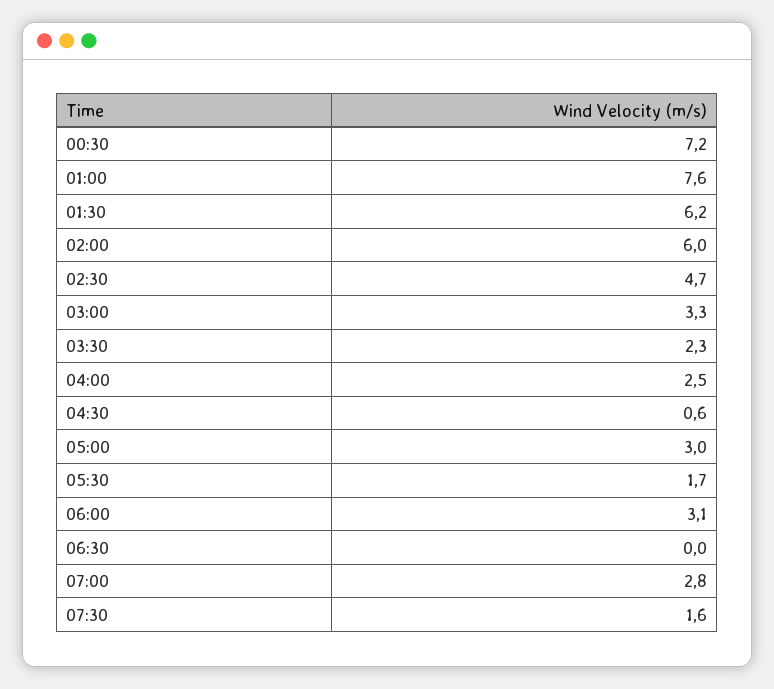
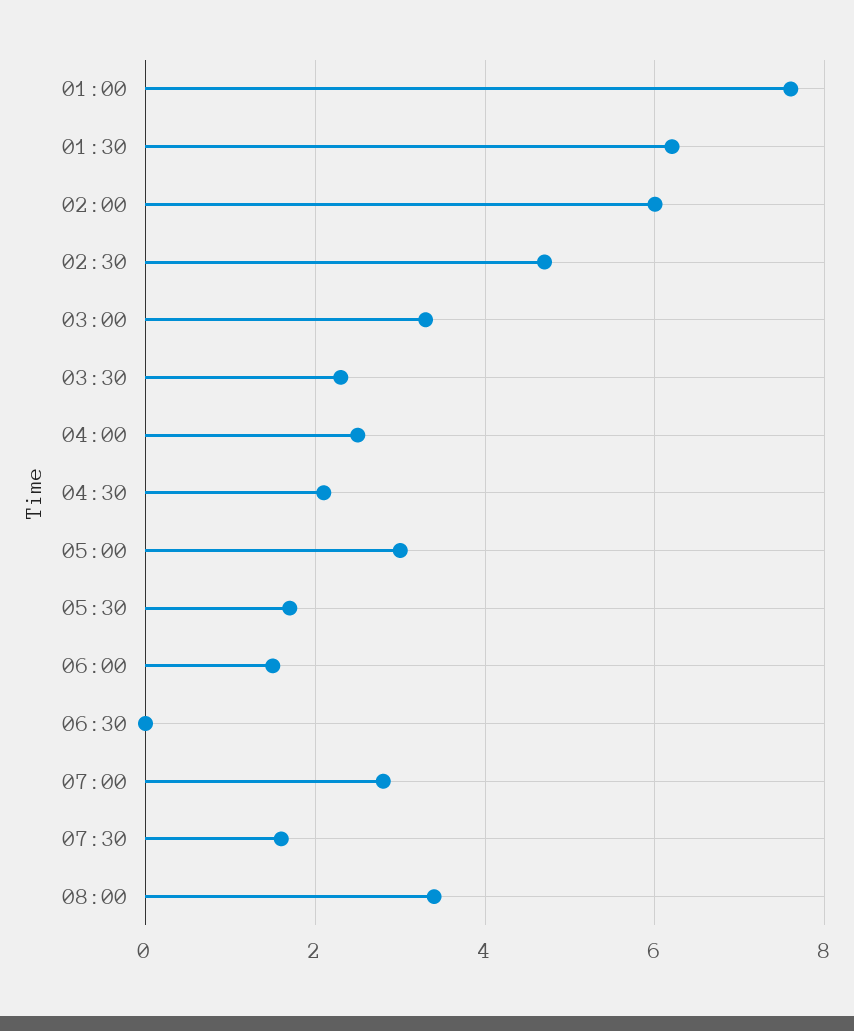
00:30: 7.2 -> none
04:30: 0.6 -> 2
06:00: 3.1 -> 1.5
08:00: none -> 3.5

